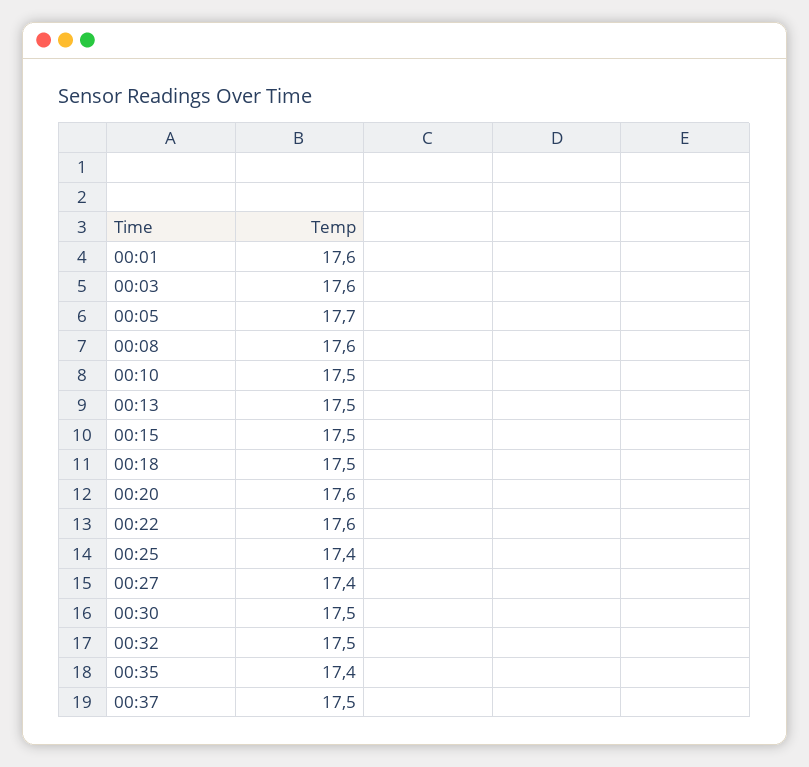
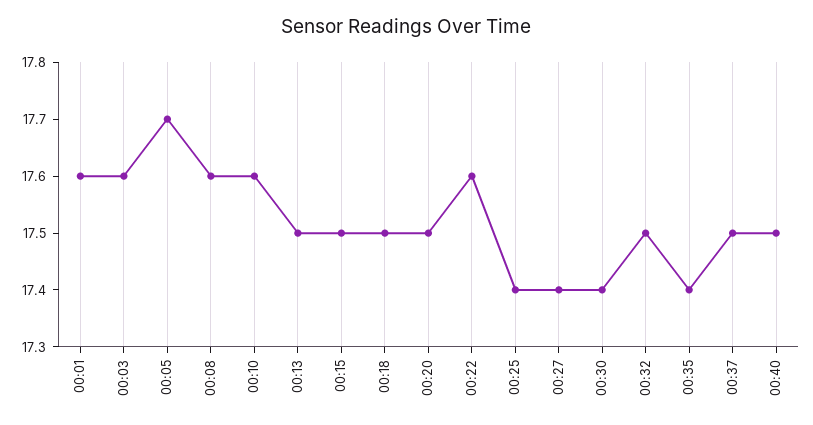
00:10: 17.5 -> 17.6
00:20: 17.6 -> 17.5
00:30: 17.5 -> 17.4
00:40: none -> 17.5

